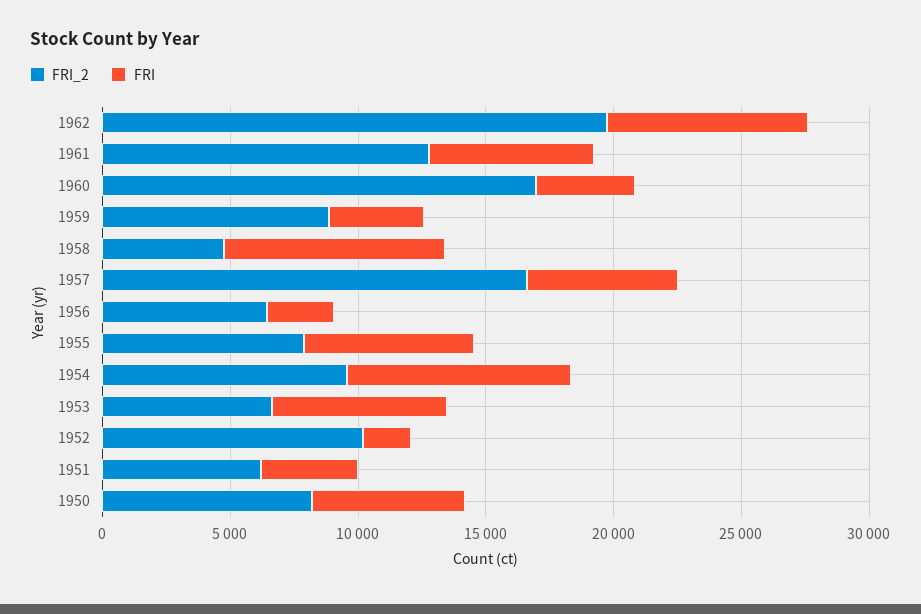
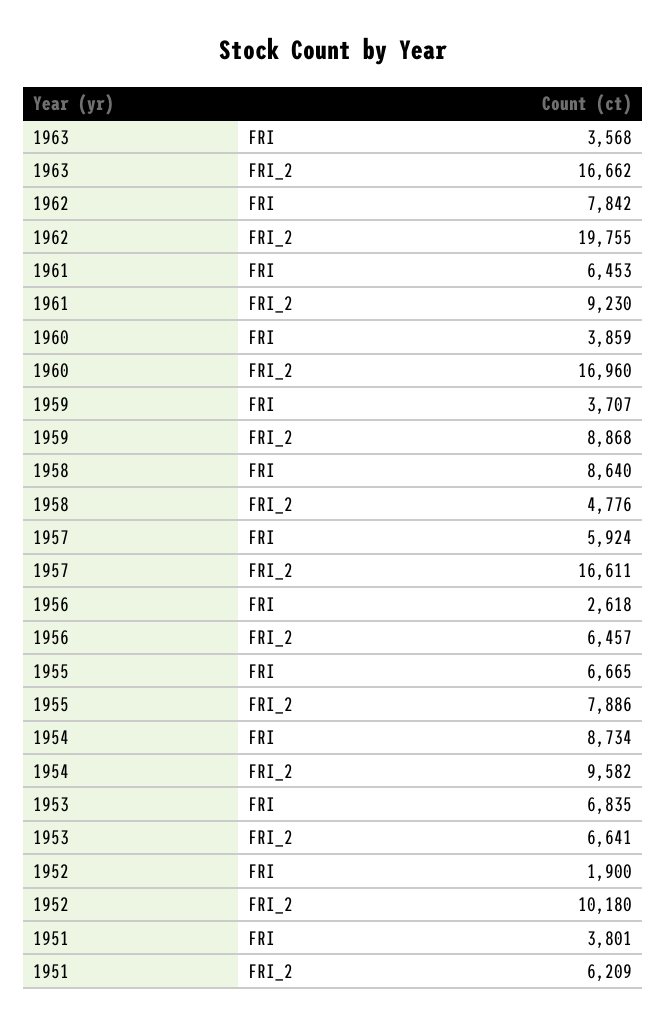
FRI_2, 1961: 13000 -> 9230
FRI_2, 1950: 8000 -> none
FRI, 1950: 6000 -> none
FRI, 1963: none -> 3568
FRI_2, 1963: none -> 16662

